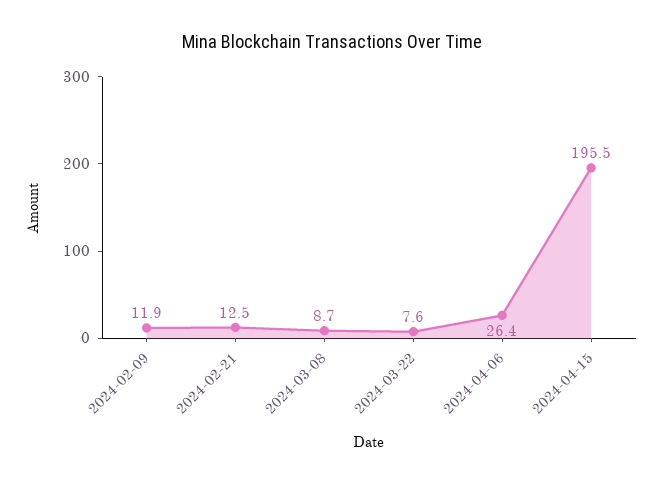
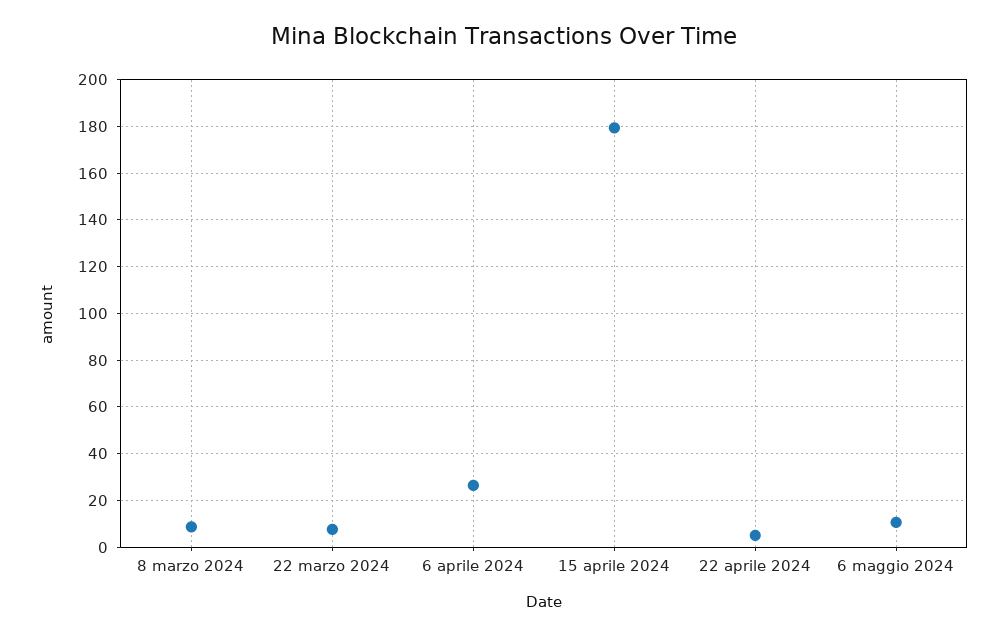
2024-02-09: 11.9 -> none
2024-02-21: 12.5 -> none
2024-04-15: 195.5 -> 180
22 aprile 2024: none -> 5
6 maggio 2024: none -> 10

